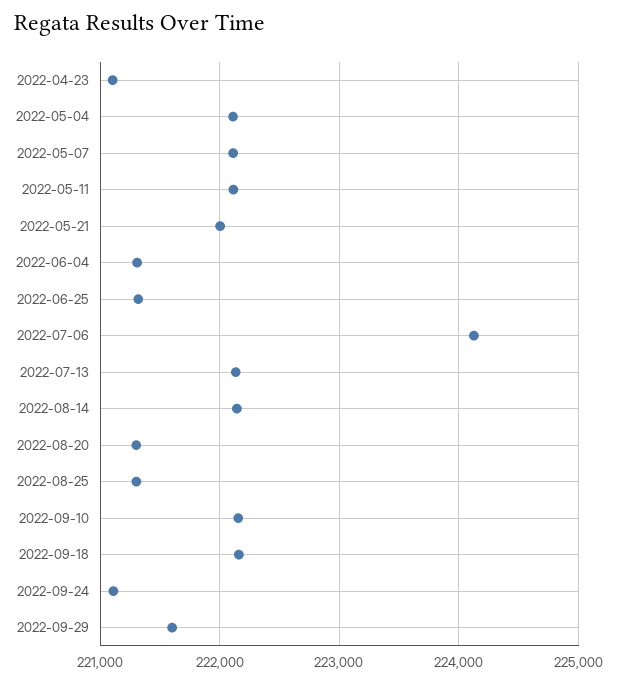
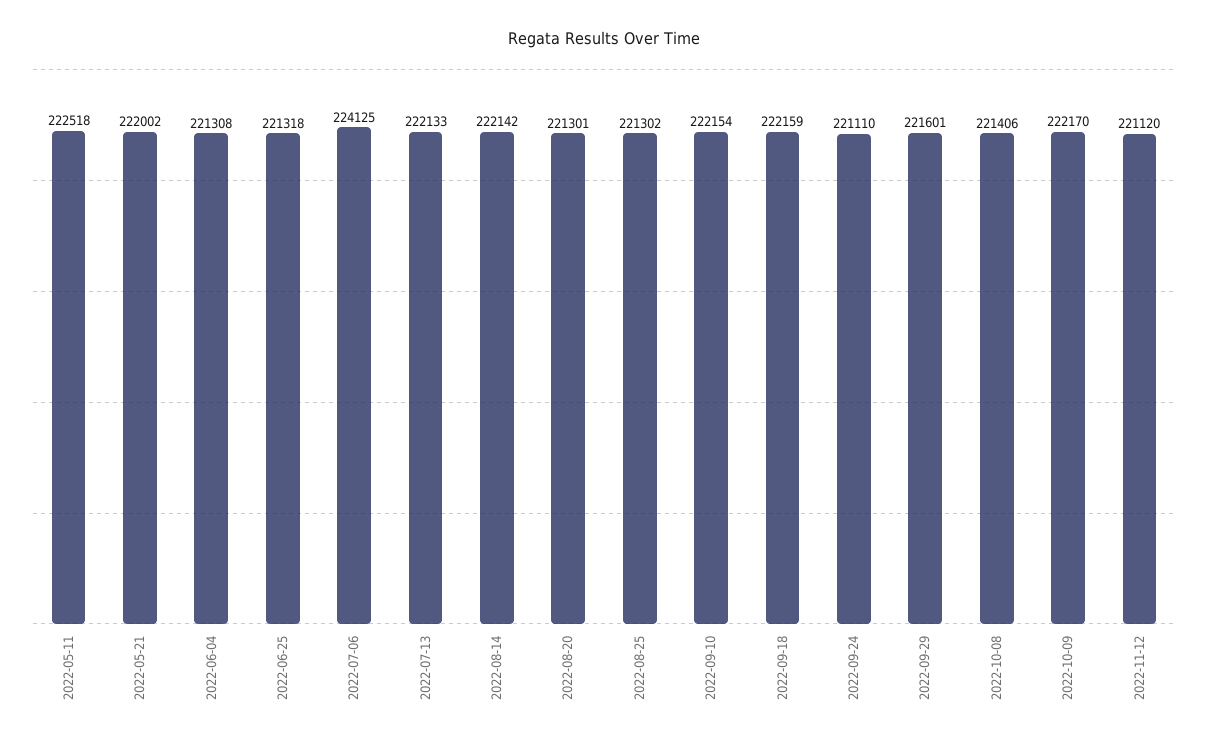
2022-04-23: 221100 -> none
2022-05-04: 222100 -> none
2022-05-07: 222100 -> none
2022-05-11: 222100 -> 222518
2022-10-08: none -> 221406
2022-10-09: none -> 222170
2022-11-12: none -> 221120

